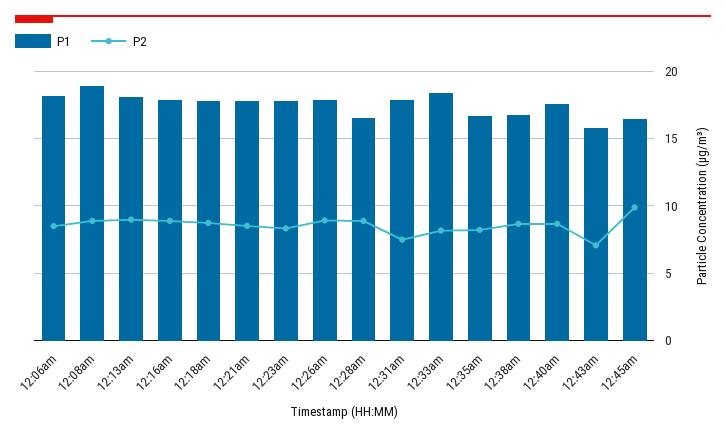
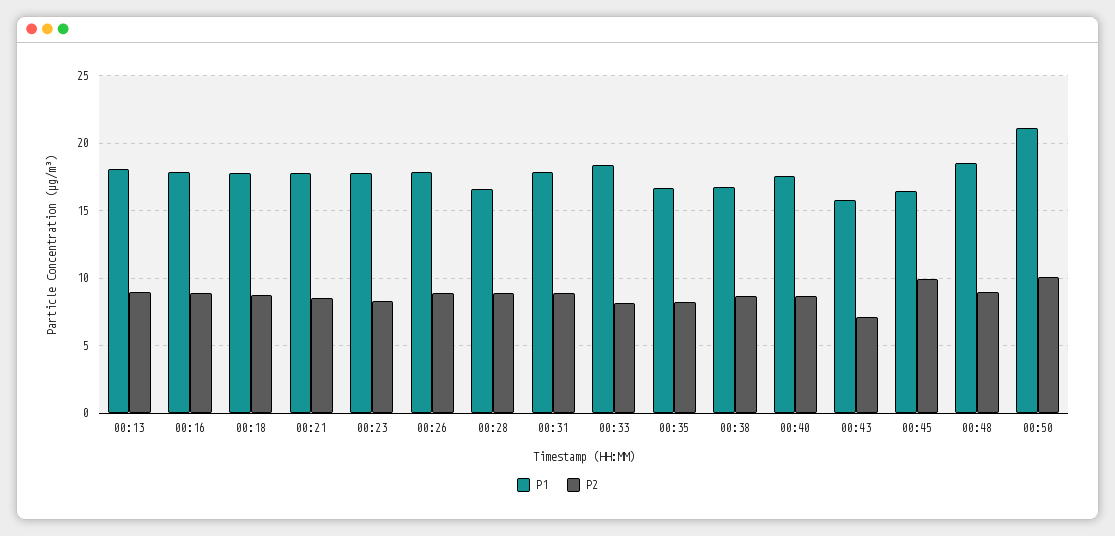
P1, 12:06am: 18 -> none
P2, 12:06am: 8.5 -> none
P1, 12:08am: 19 -> none
P2, 12:08am: 9 -> none
P2, 12:31am: 7.5 -> 9
P1, 00:48: none -> 18.5
P2, 00:48: none -> 9
P1, 00:50: none -> 21
P2, 00:50: none -> 10

